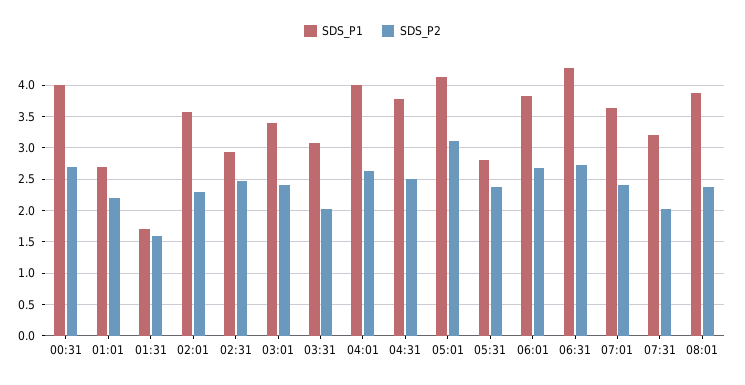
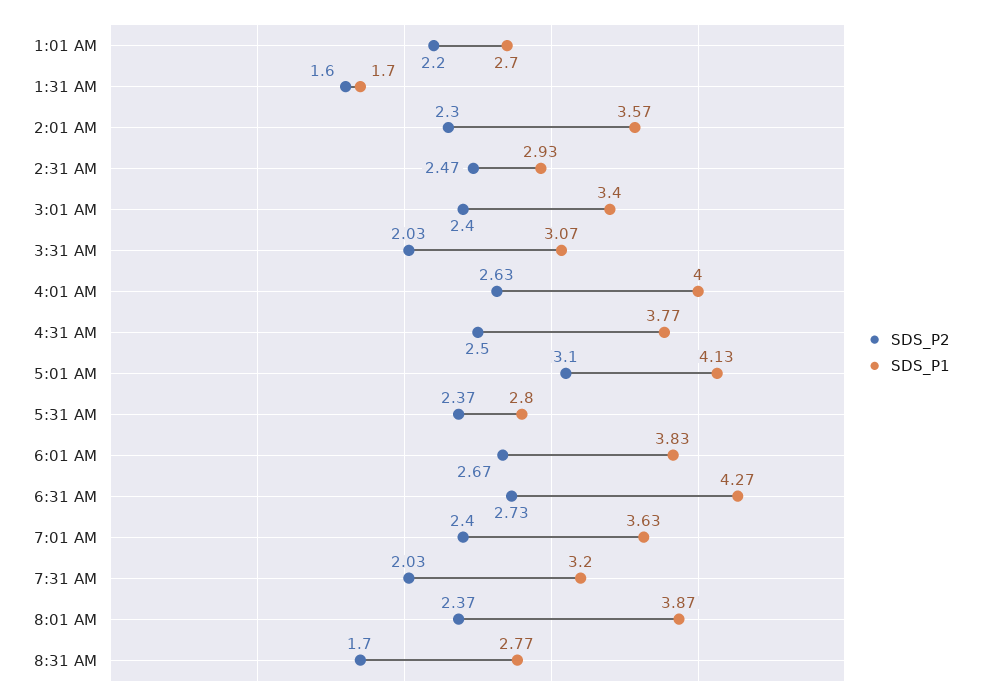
SDS_P1, 00:31: 4 -> none
SDS_P2, 00:31: 2.7 -> none
SDS_P2, 8:31 AM: none -> 1.7
SDS_P1, 8:31 AM: none -> 2.77

